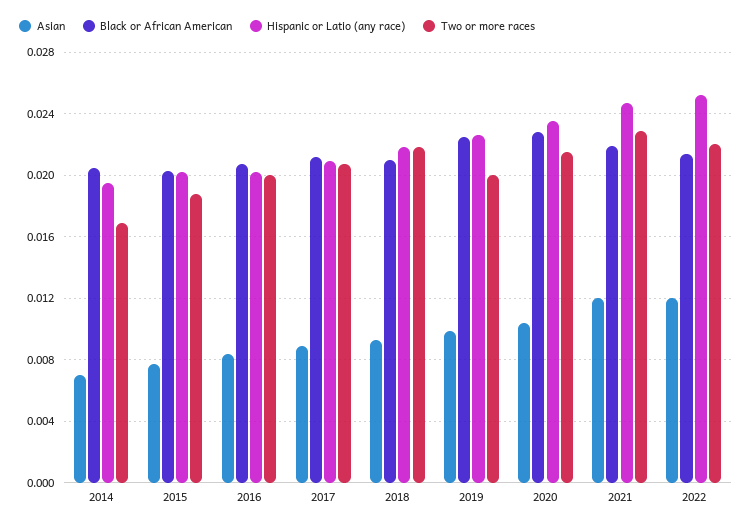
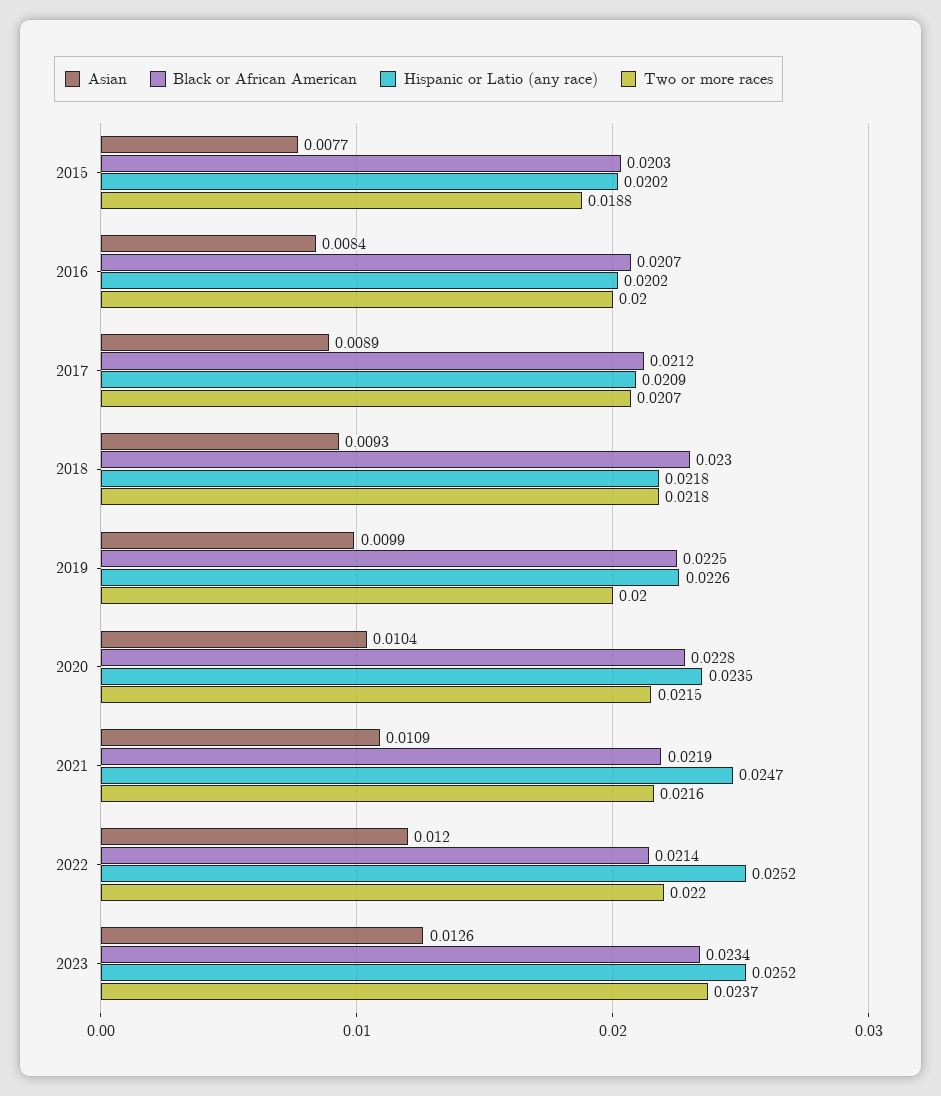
Asian, 2014: 0.007 -> none
Black or African American, 2014: 0.0205 -> none
Hispanic or Latio (any race), 2014: 0.0195 -> none
Two or more races, 2014: 0.017 -> none
Black or African American, 2018: 0.021 -> 0.023
Asian, 2021: 0.012 -> 0.0109
Two or more races, 2021: 0.023 -> 0.0216
Asian, 2023: none -> 0.0126
Black or African American, 2023: none -> 0.0234
Hispanic or Latio (any race), 2023: none -> 0.0252
Two or more races, 2023: none -> 0.0237

